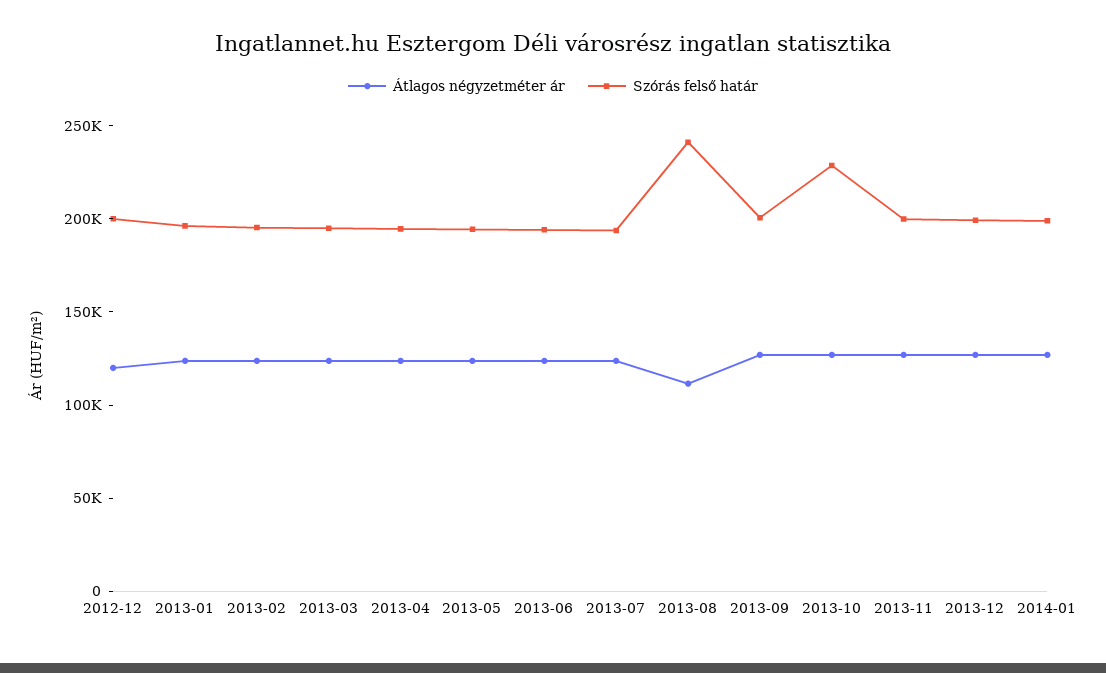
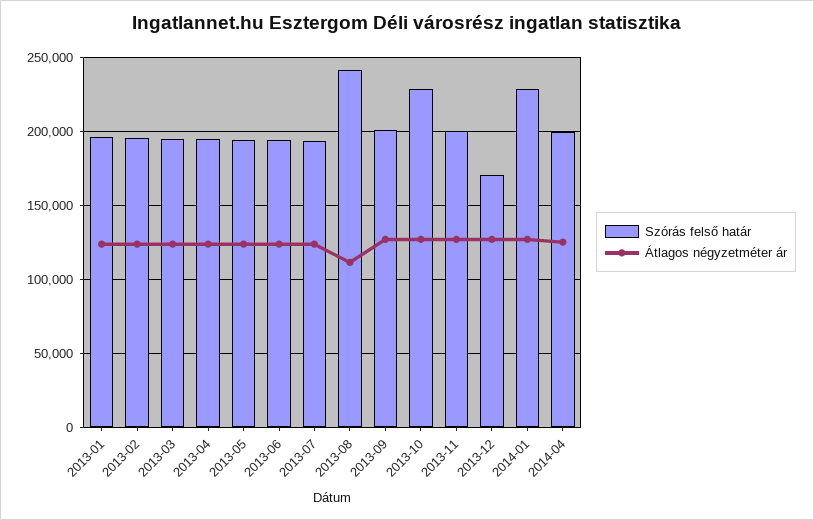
Átlagos négyzetméter ár, 2012-12: 120000 -> none
Szórás felső határ, 2012-12: 200000 -> none
Szórás felső határ, 2013-12: 200000 -> 170000
Szórás felső határ, 2014-01: 200000 -> 230000
Szórás felső határ, 2014-04: none -> 200000
Átlagos négyzetméter ár, 2014-04: none -> 125000

